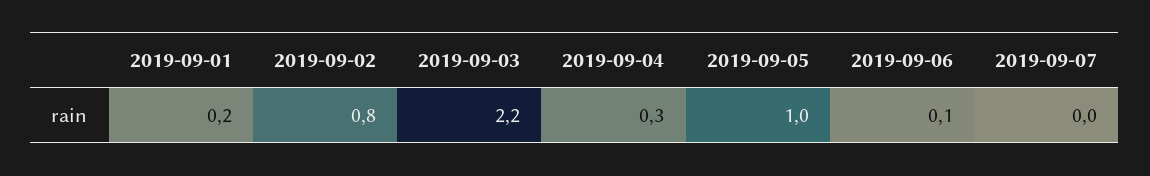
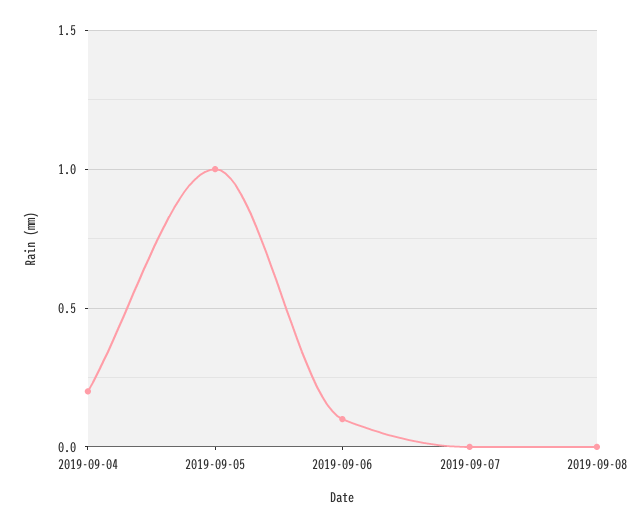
2019-09-01: 0.2 -> none
2019-09-02: 0.8 -> none
2019-09-03: 2.2 -> none
2019-09-04: 0.3 -> 0.2
2019-09-08: none -> 0

